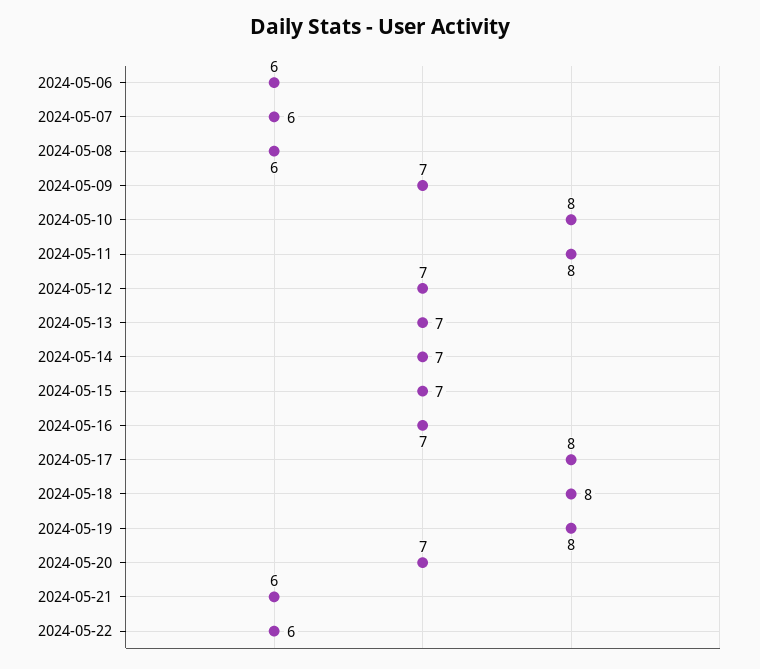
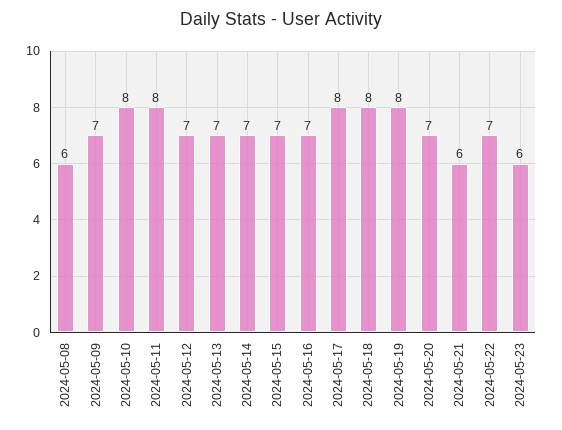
2024-05-06: 6 -> none
2024-05-07: 6 -> none
2024-05-22: 6 -> 7
2024-05-23: none -> 6

